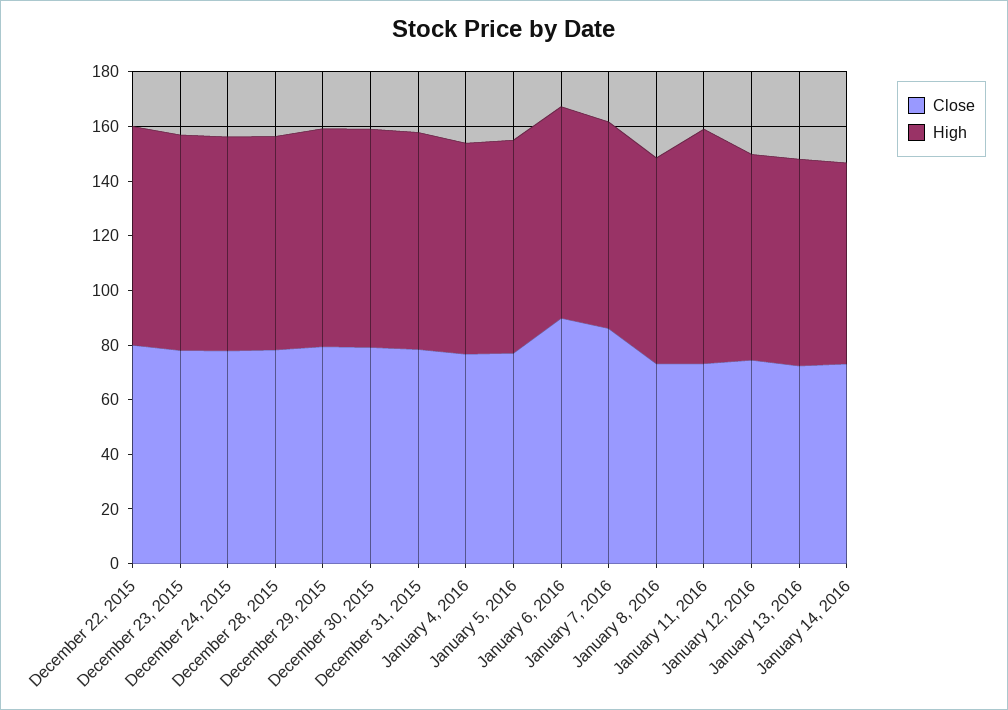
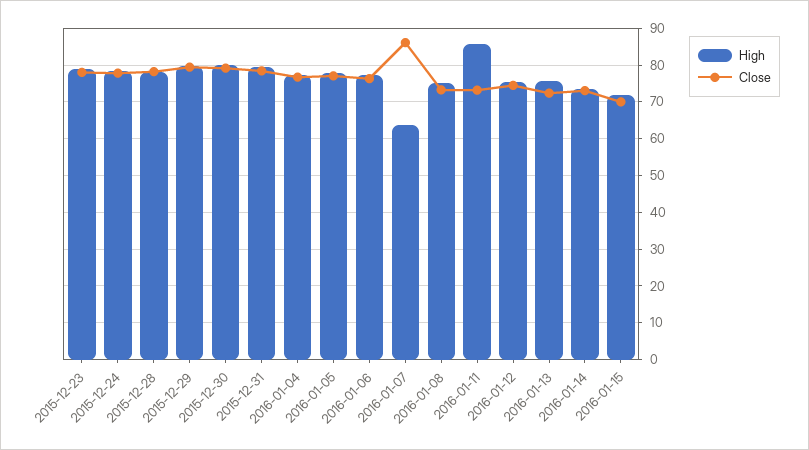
Close, December 22, 2015: 80 -> none
High, December 22, 2015: 80 -> none
Close, January 6, 2016: 90 -> 76
High, January 7, 2016: 75 -> 64
High, 2016-01-15: none -> 72
Close, 2016-01-15: none -> 70

